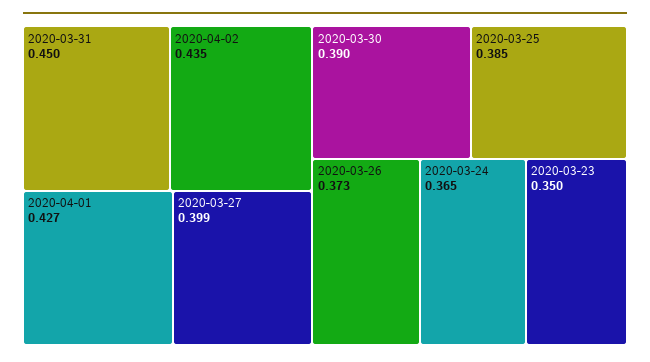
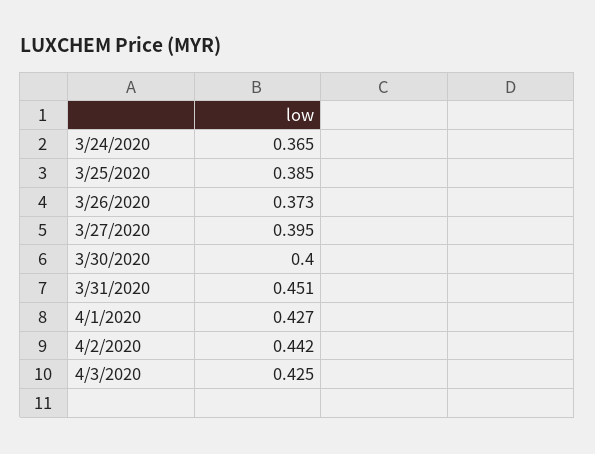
2020-03-31: 0.45 -> 0.451
2020-04-02: 0.435 -> 0.442
2020-03-27: 0.399 -> 0.395
2020-03-30: 0.39 -> 0.4
2020-03-23: 0.35 -> none
4/3/2020: none -> 0.425

